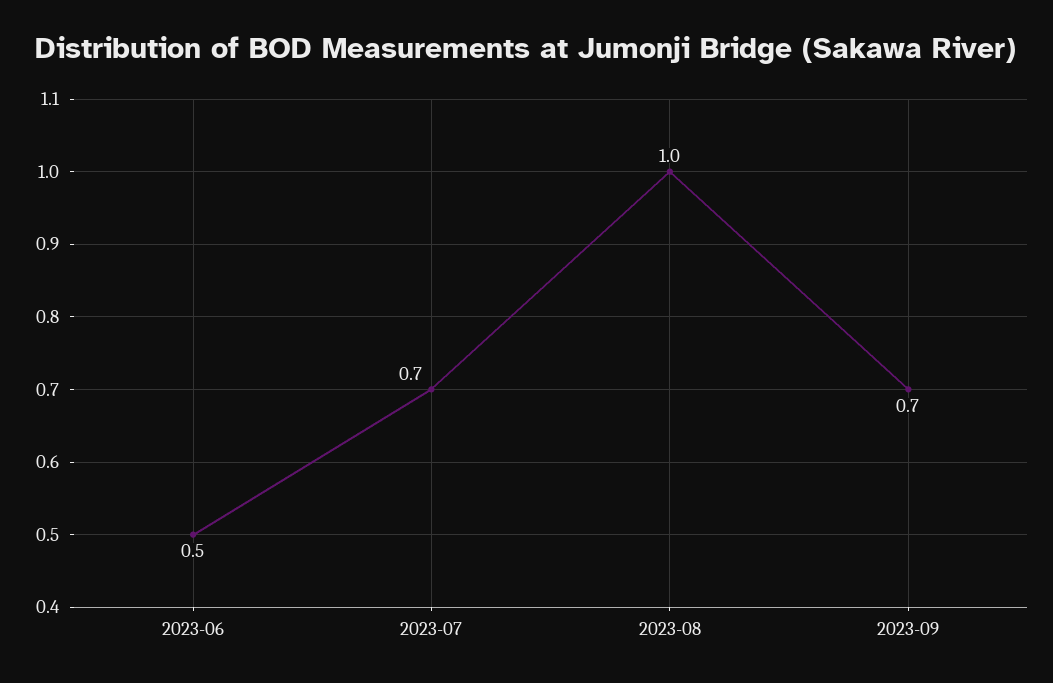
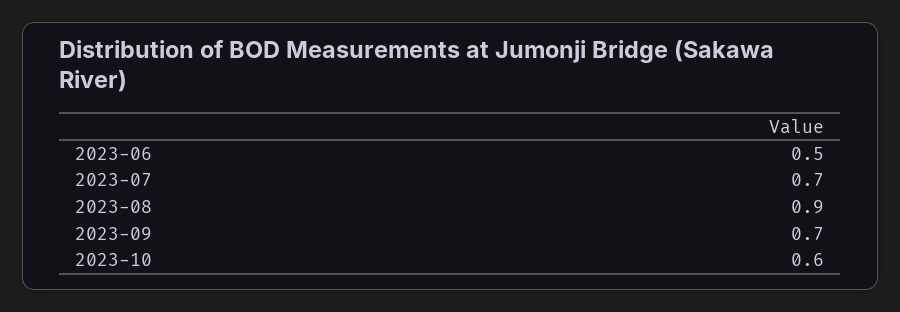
2023-08: 1 -> 0.9
2023-10: none -> 0.6

